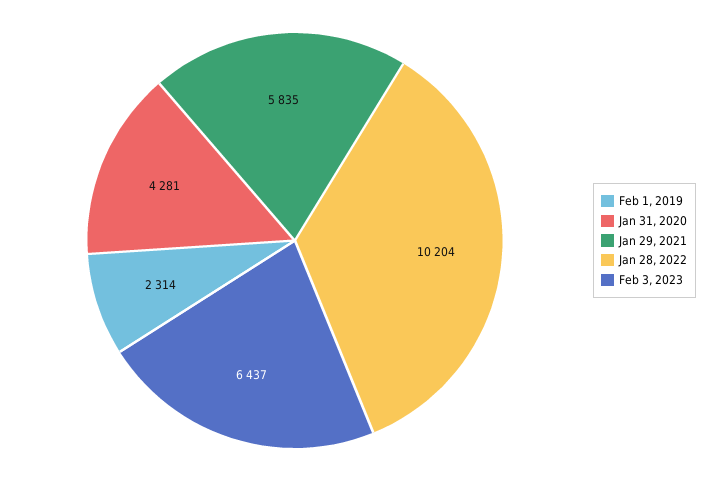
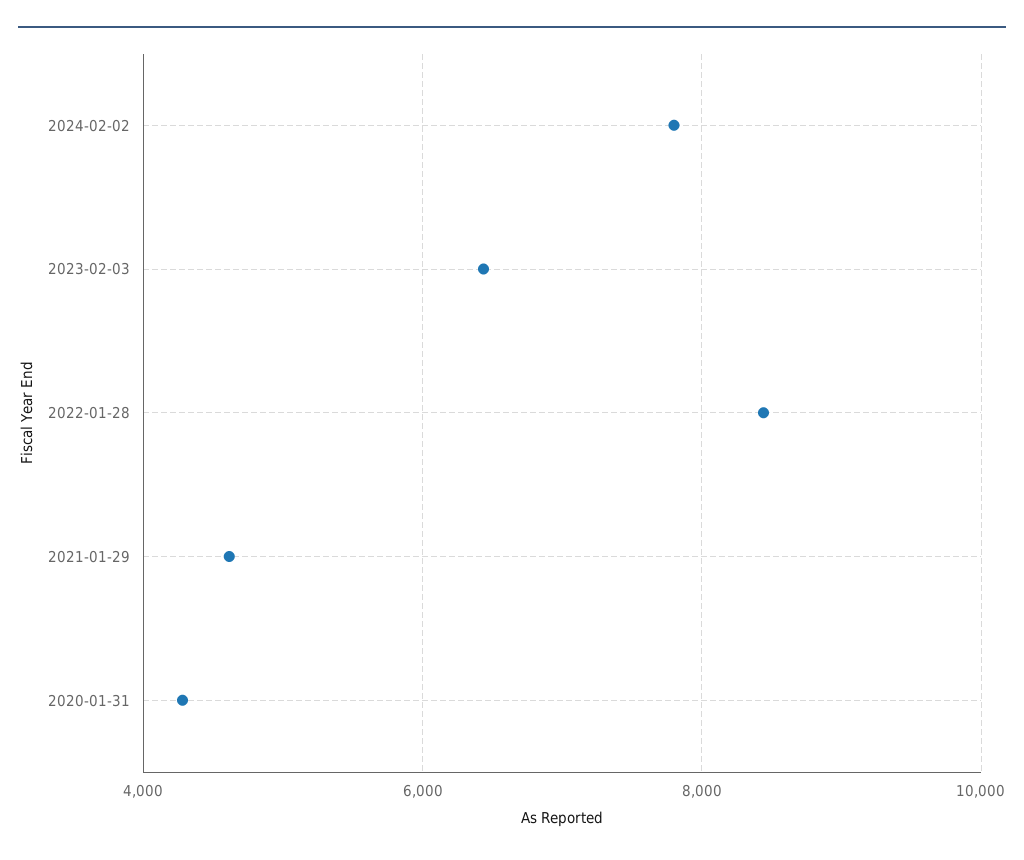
Feb 1, 2019: 2314 -> none
Jan 29, 2021: 5835 -> 4600
Jan 28, 2022: 10204 -> 8400
2024-02-02: none -> 7800

